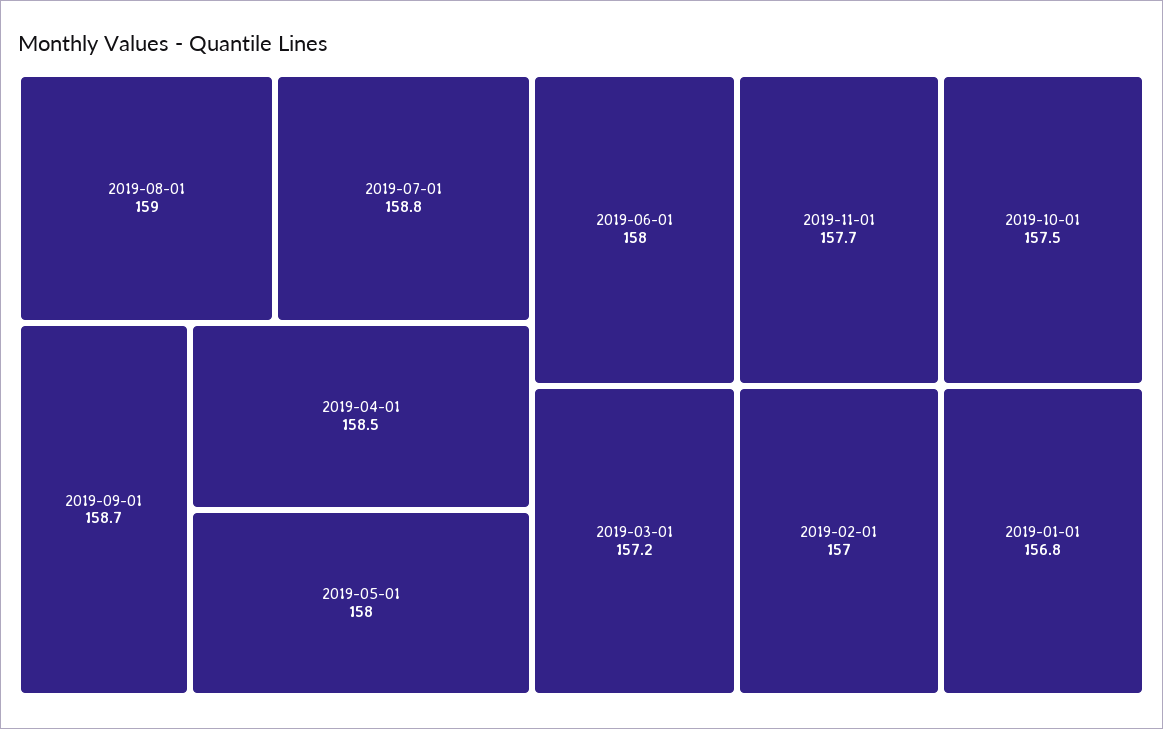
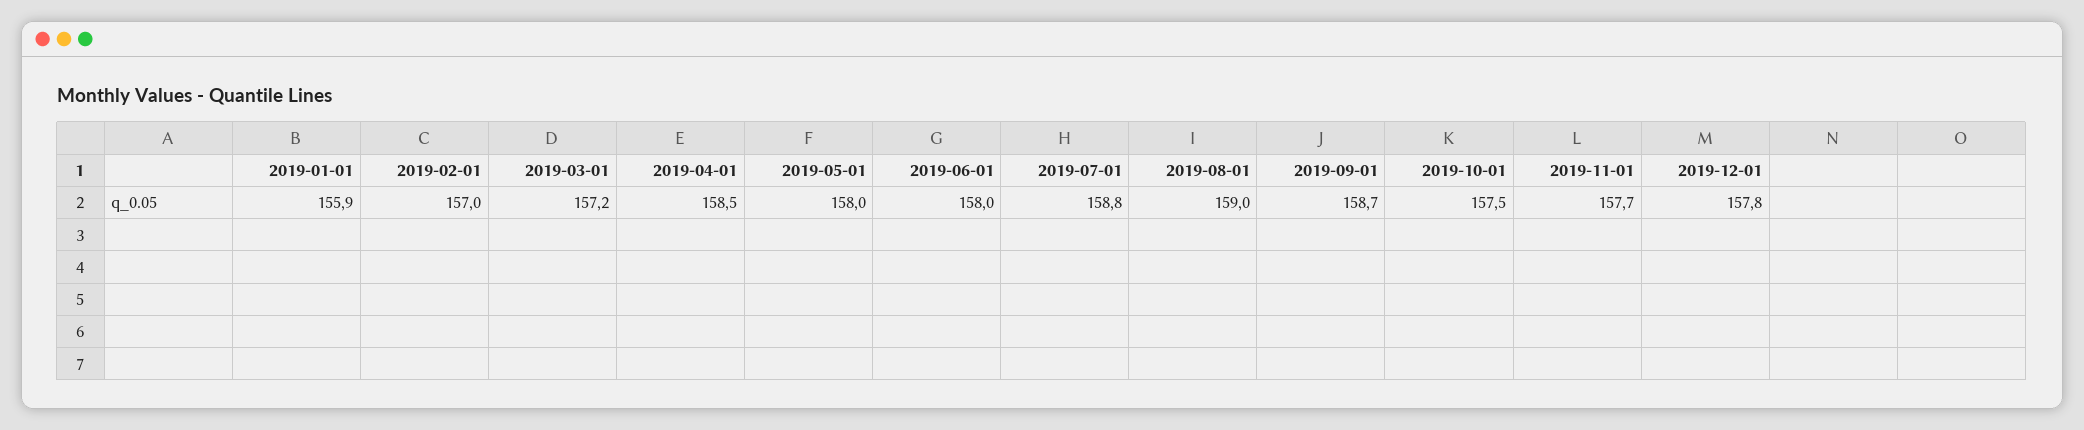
2019-01-01: 156.8 -> 155.9
2019-12-01: none -> 157.8

